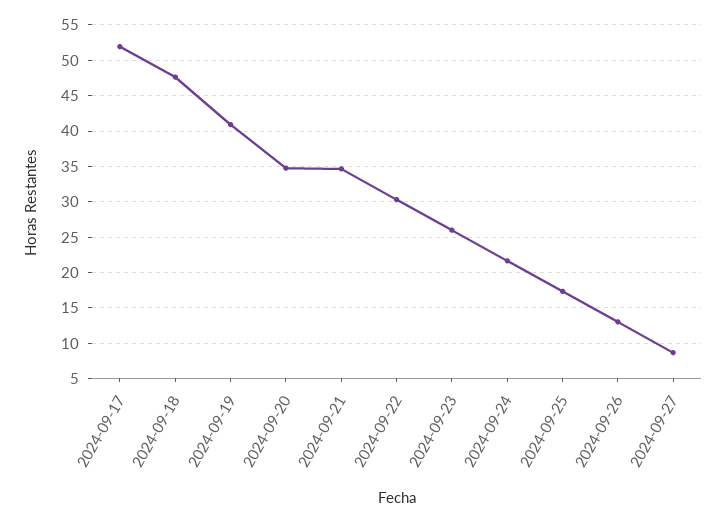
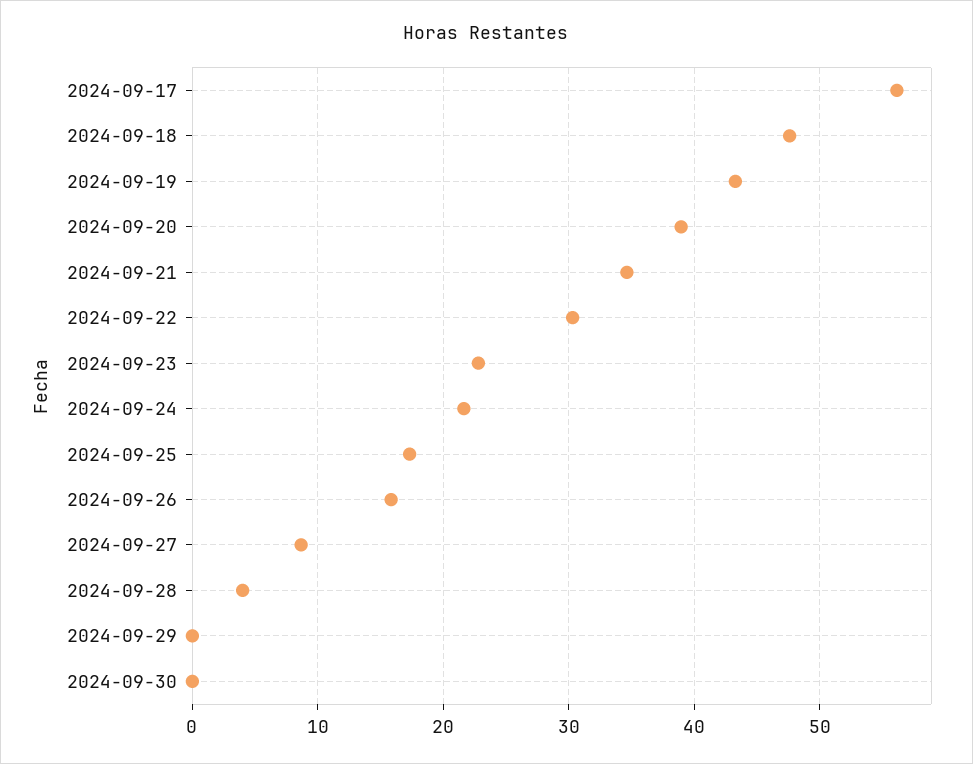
2024-09-17: 52 -> 56
2024-09-19: 41 -> 43
2024-09-20: 35 -> 39
2024-09-23: 26 -> 23
2024-09-26: 13 -> 16
2024-09-28: none -> 4
2024-09-29: none -> 0
2024-09-30: none -> 0

